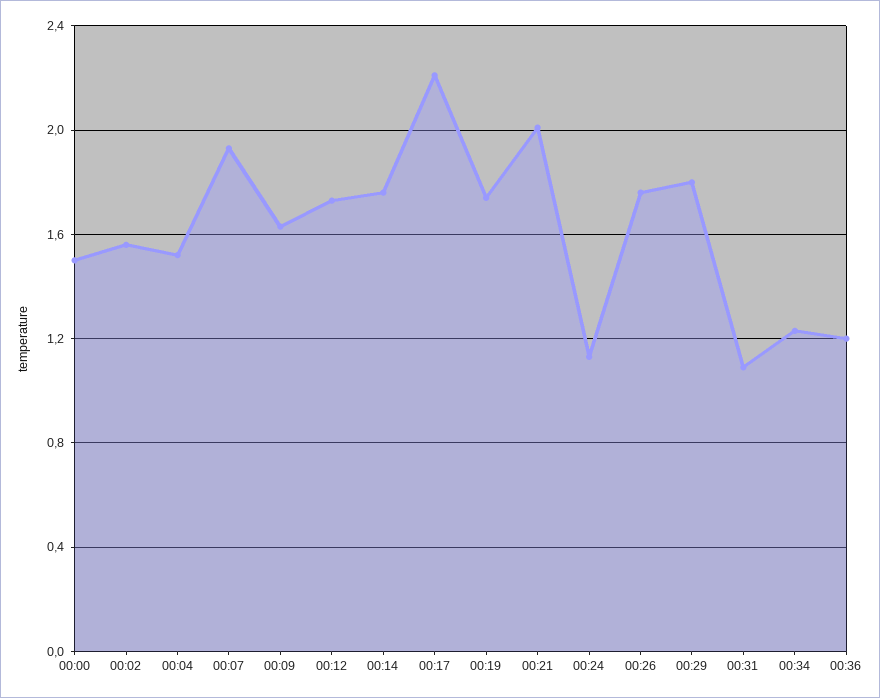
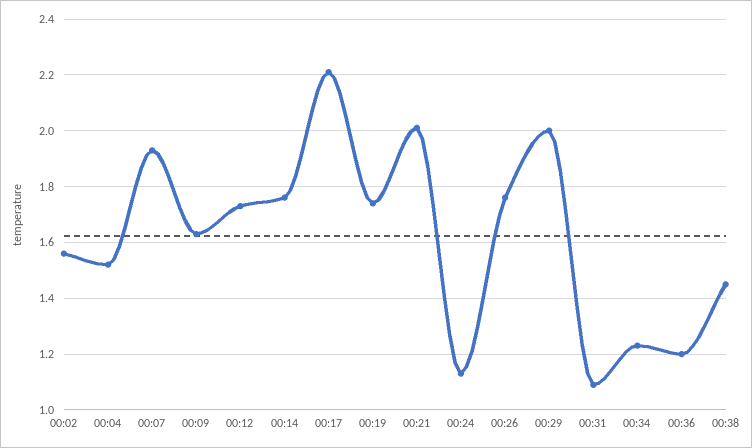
00:00: 1.5 -> none
00:29: 1.8 -> 2
00:38: none -> 1.45

